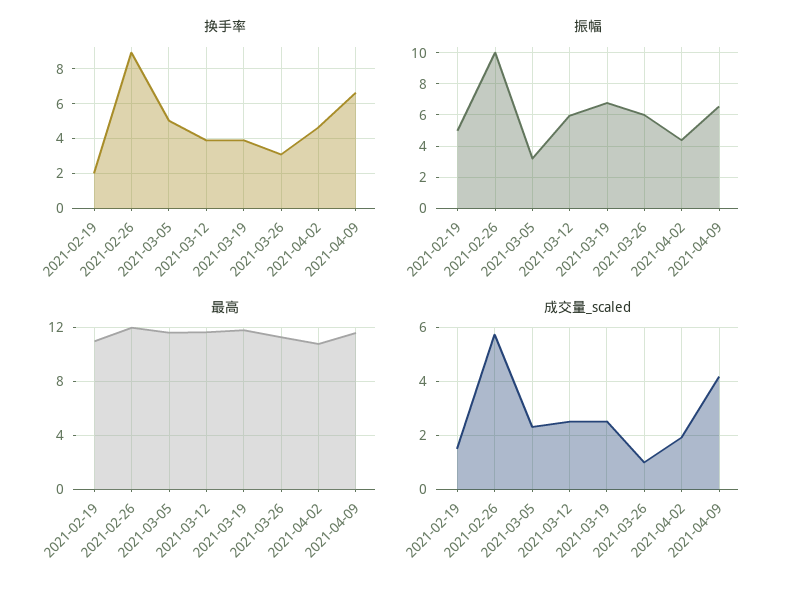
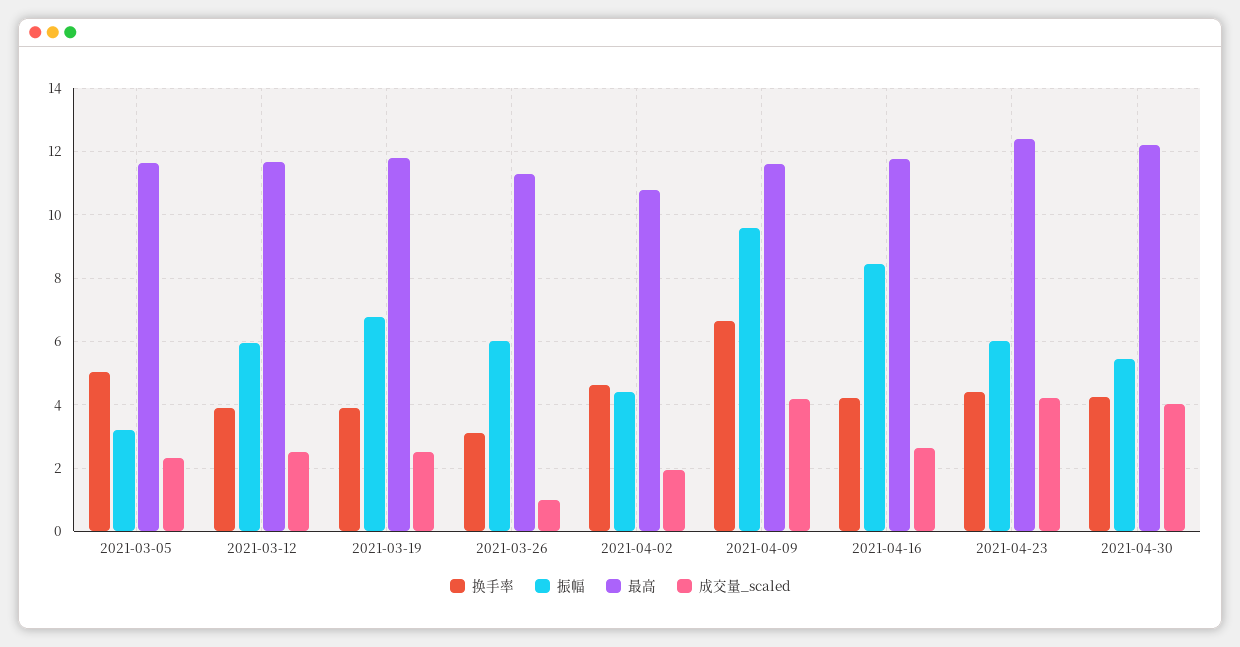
换手率, 2021-02-19: 2 -> none
换手率, 2021-02-26: 9 -> none
振幅, 2021-02-19: 5 -> none
振幅, 2021-02-26: 10 -> none
振幅, 2021-04-09: 6.5 -> 9.6
最高, 2021-02-19: 11 -> none
最高, 2021-02-26: 12 -> none
成交量_scaled, 2021-02-19: 1.5 -> none
成交量_scaled, 2021-02-26: 5.75 -> none
换手率, 2021-04-16: none -> 4.2
振幅, 2021-04-16: none -> 8.4
最高, 2021-04-16: none -> 11.8
成交量_scaled, 2021-04-16: none -> 2.6
换手率, 2021-04-23: none -> 4.4
振幅, 2021-04-23: none -> 6
最高, 2021-04-23: none -> 12.4
成交量_scaled, 2021-04-23: none -> 4.2
换手率, 2021-04-30: none -> 4.2
振幅, 2021-04-30: none -> 5.4
最高, 2021-04-30: none -> 12.2
成交量_scaled, 2021-04-30: none -> 4

